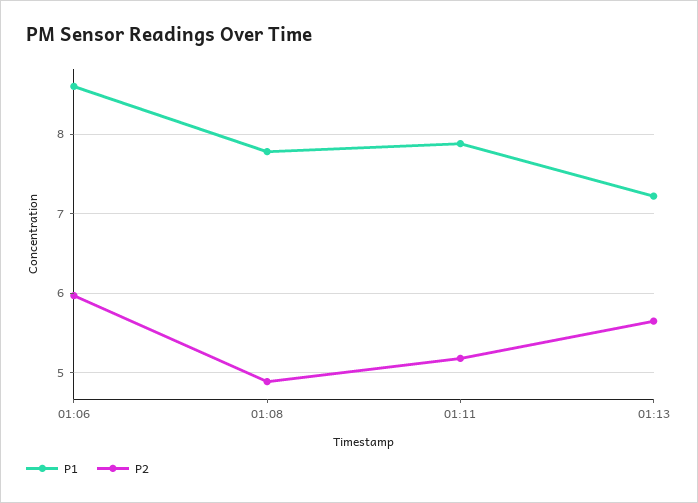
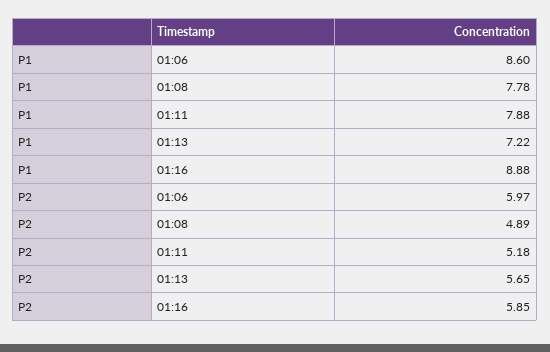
P1, 01:16: none -> 8.88
P2, 01:16: none -> 5.85

